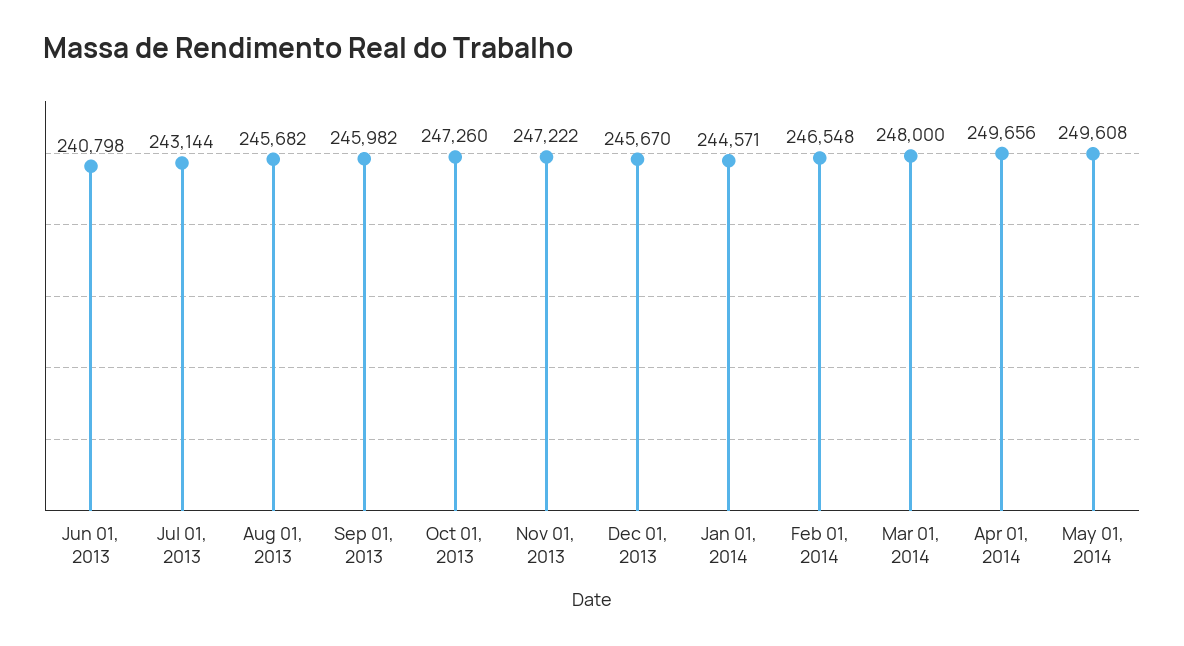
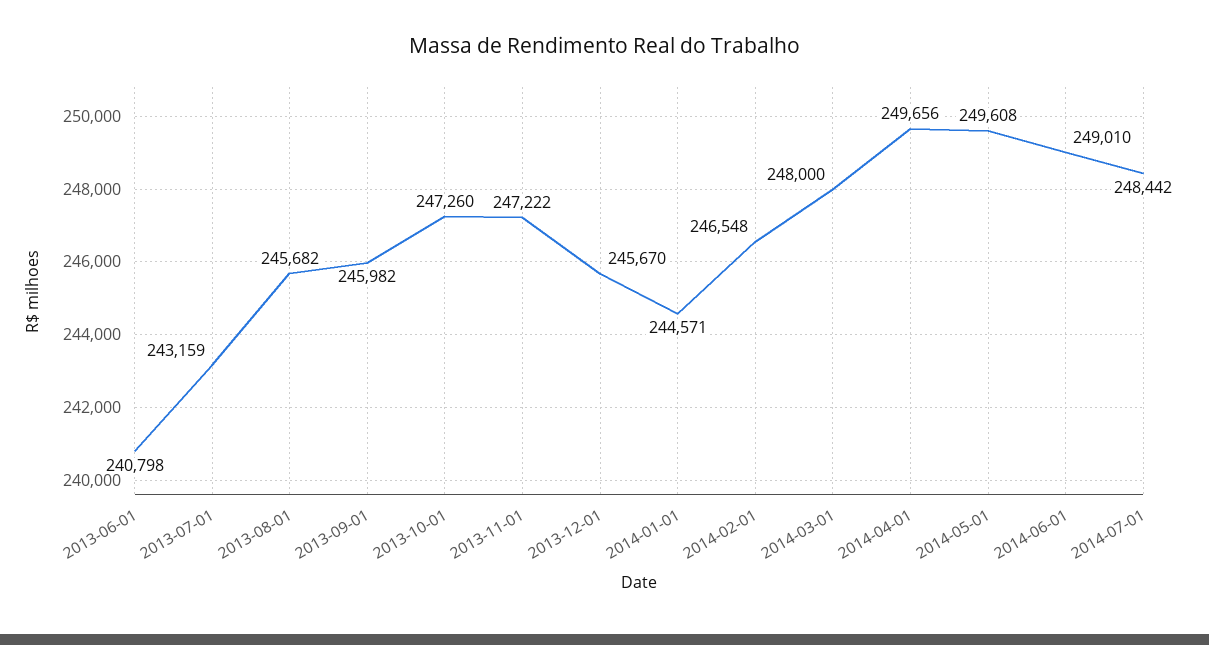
Jul 01, 2013: 243144 -> 243159
2014-06-01: none -> 249010
2014-07-01: none -> 248442

